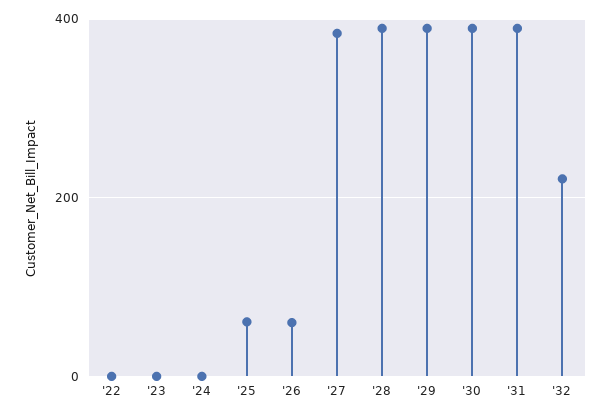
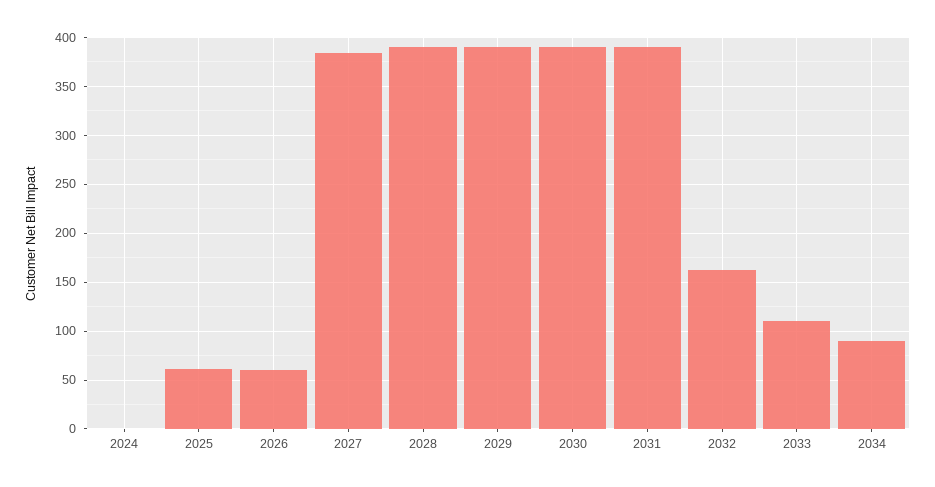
'22: 0 -> none
'23: 0 -> none
'32: 220 -> 160
2033: none -> 110
2034: none -> 90

